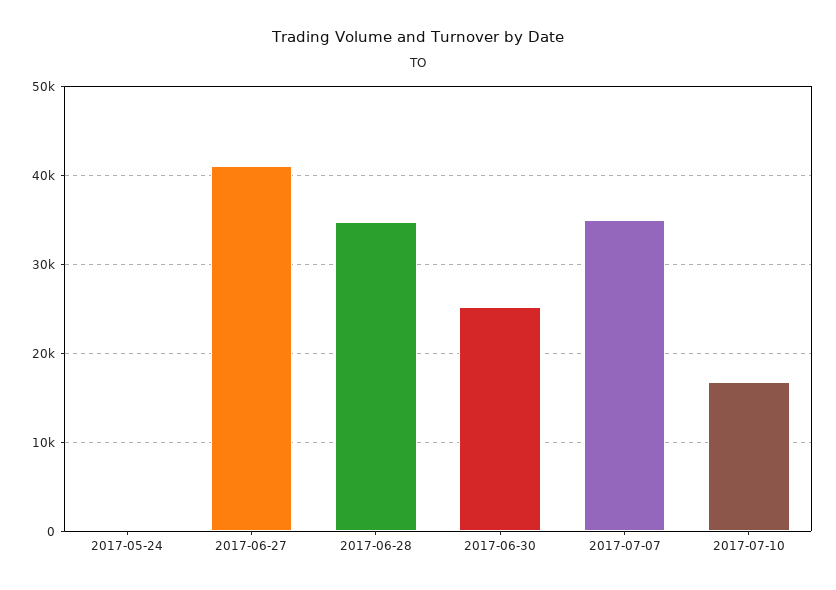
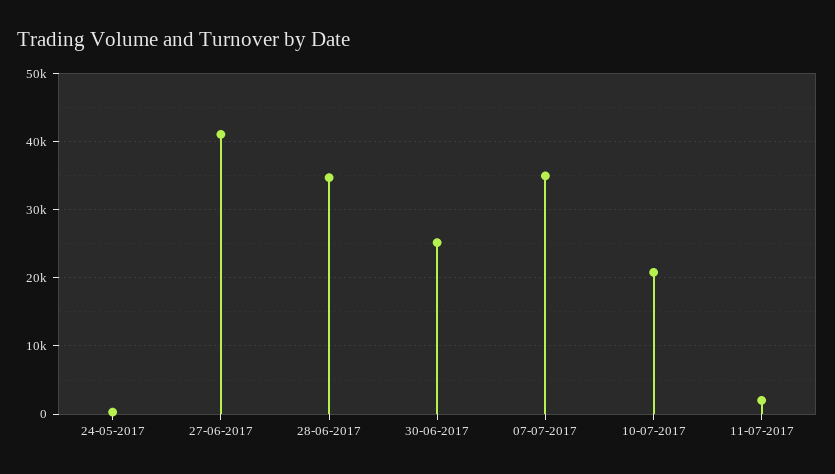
2017-07-10: 17000 -> 21000
11-07-2017: none -> 2000

